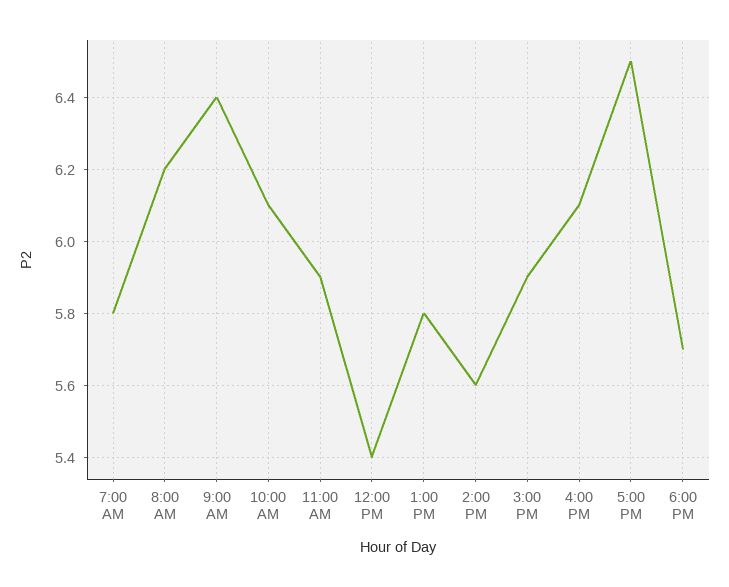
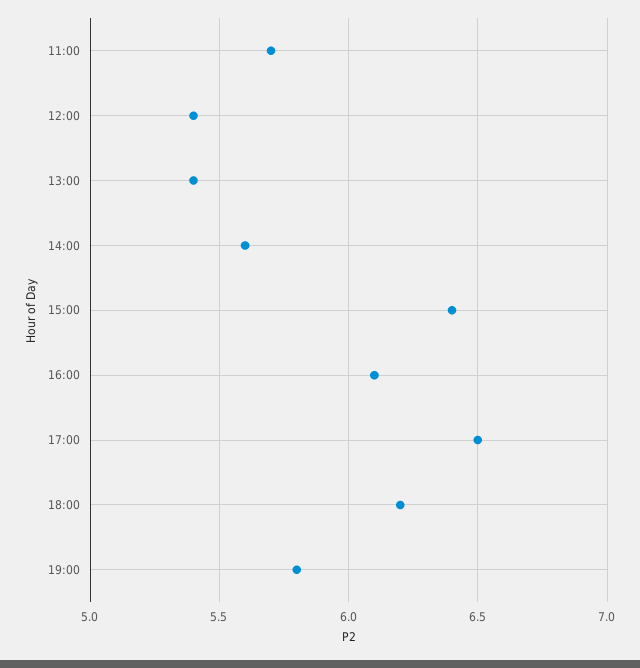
7:00 AM: 5.8 -> none
8:00 AM: 6.2 -> none
9:00 AM: 6.4 -> none
10:00 AM: 6.1 -> none
11:00 AM: 5.9 -> 5.7
1:00 PM: 5.8 -> 5.4
3:00 PM: 5.9 -> 6.4
6:00 PM: 5.7 -> 6.2
19:00: none -> 5.8

